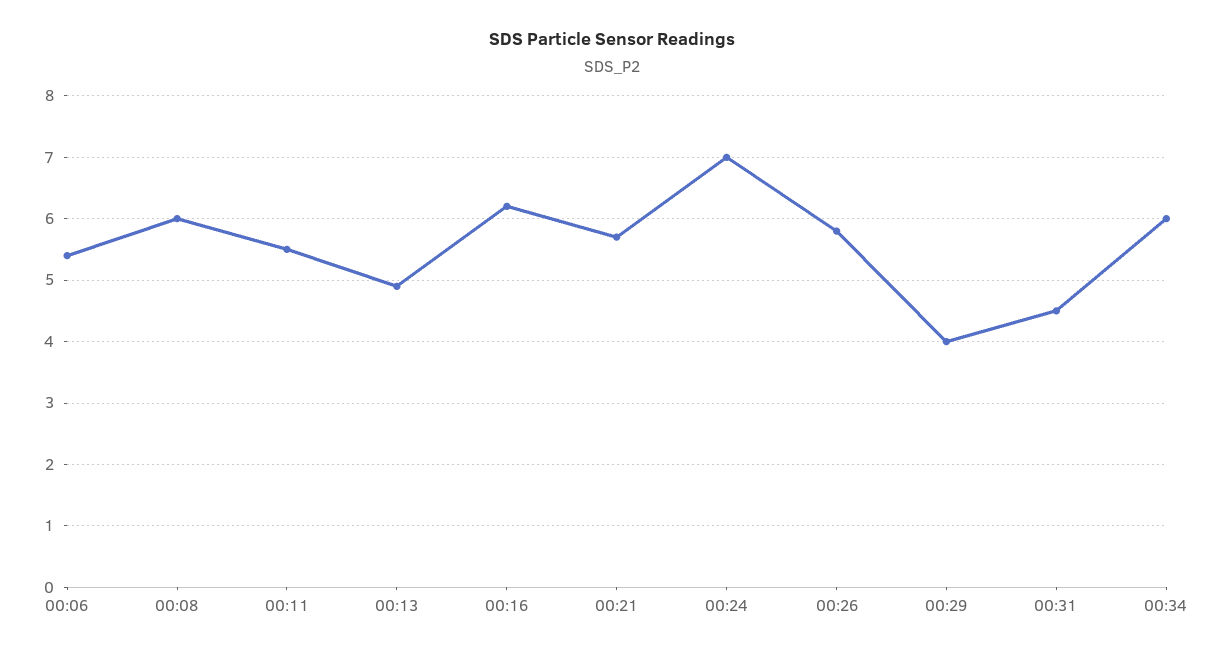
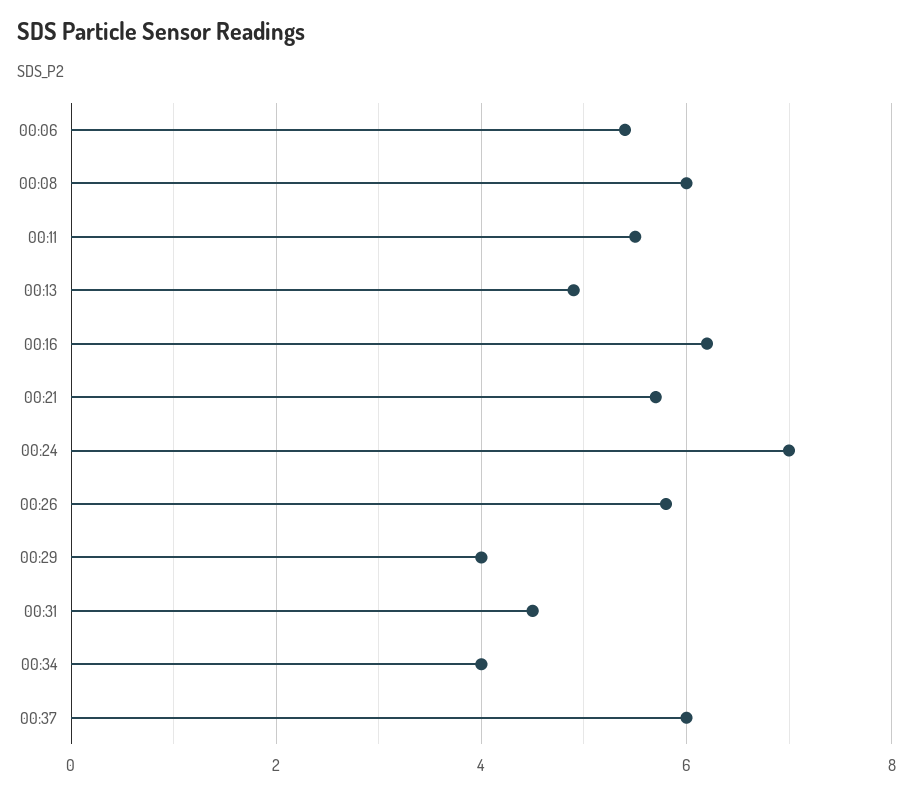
00:34: 6 -> 4
00:37: none -> 6

